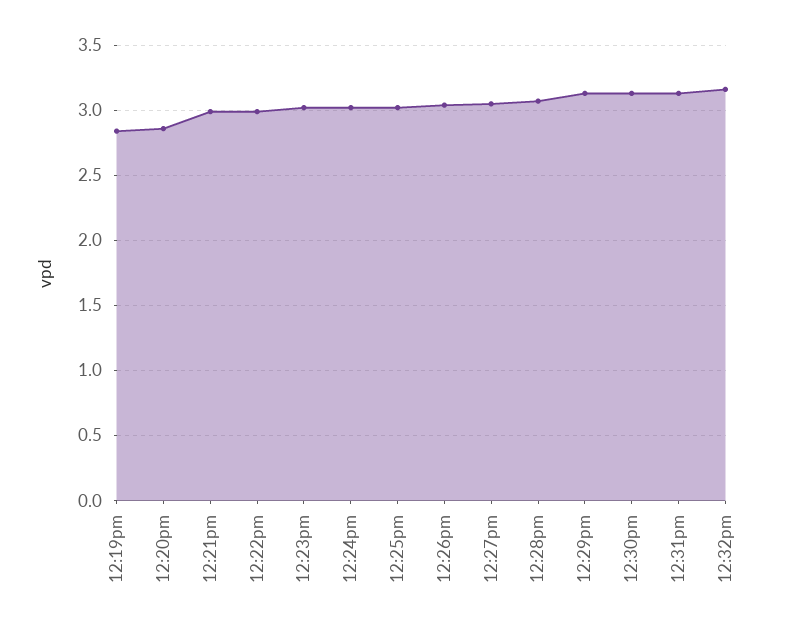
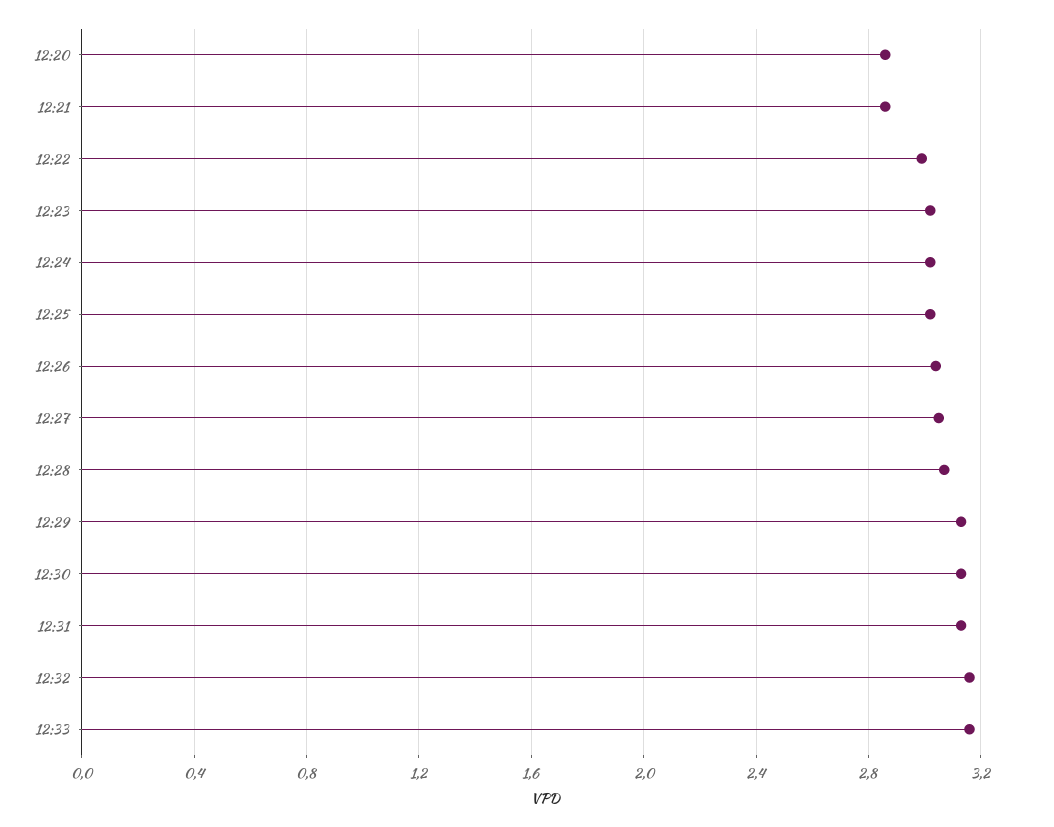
12:19pm: 2.85 -> none
12:21pm: 3 -> 2.85
12:33: none -> 3.15

